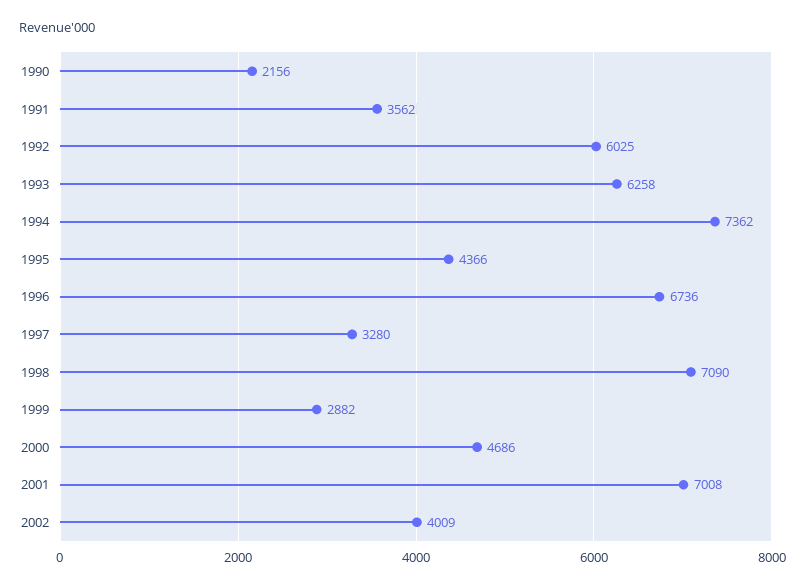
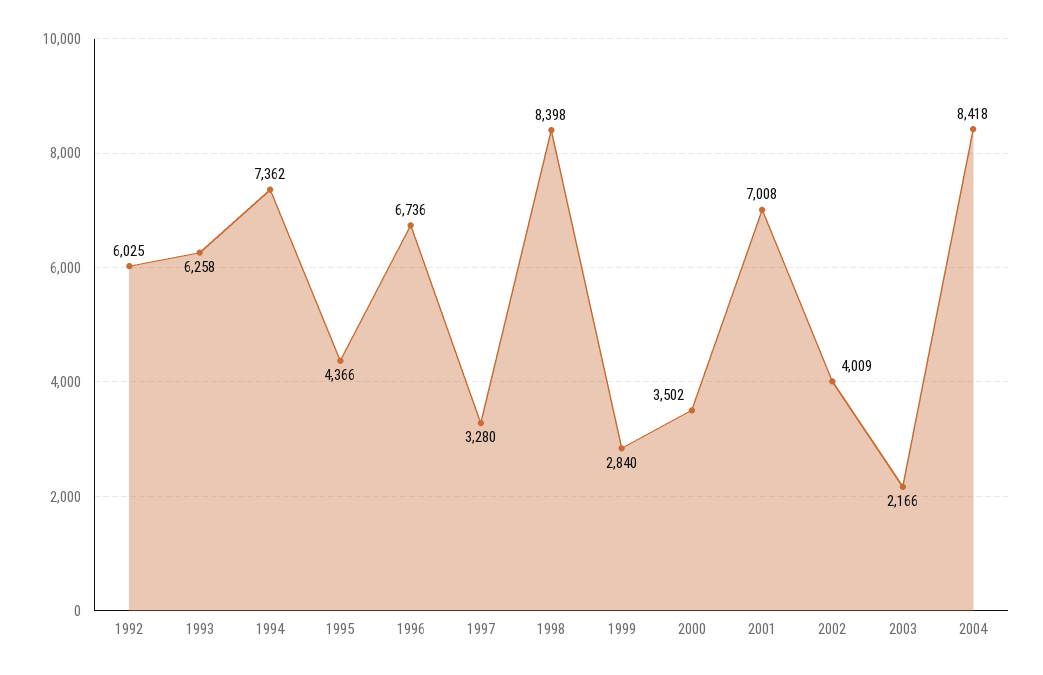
1990: 2156 -> none
1991: 3562 -> none
1998: 7090 -> 8398
1999: 2882 -> 2840
2000: 4686 -> 3502
2003: none -> 2166
2004: none -> 8418

